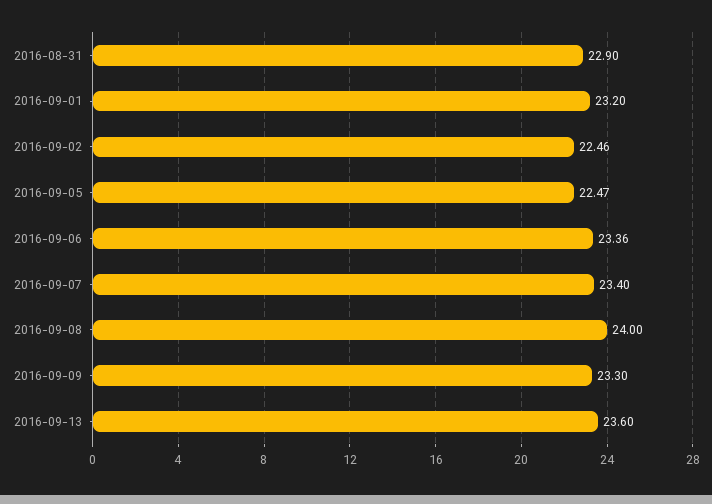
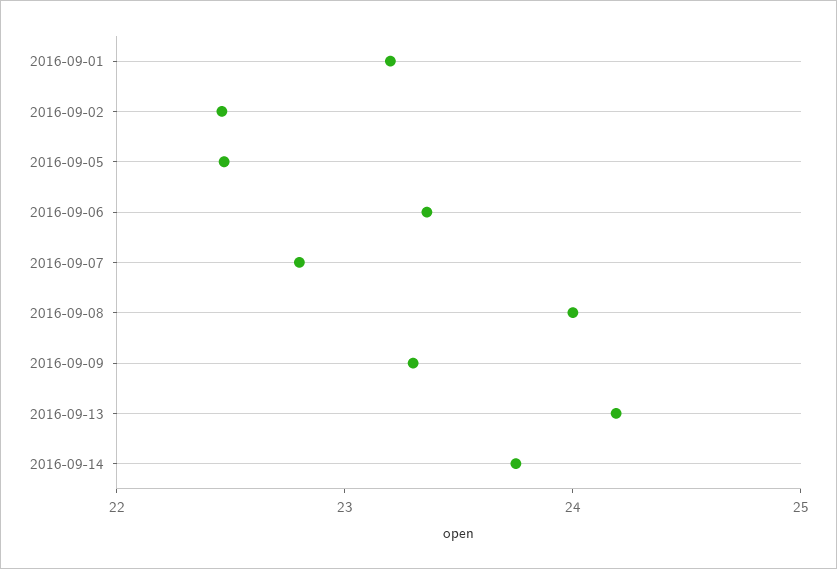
2016-08-31: 22.9 -> none
2016-09-07: 23.4 -> 22.8
2016-09-13: 23.6 -> 24.2
2016-09-14: none -> 23.8

